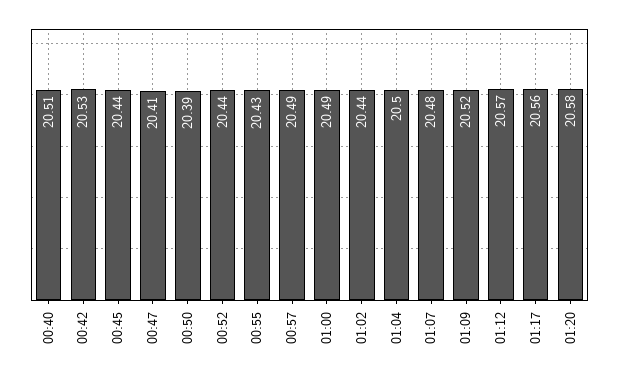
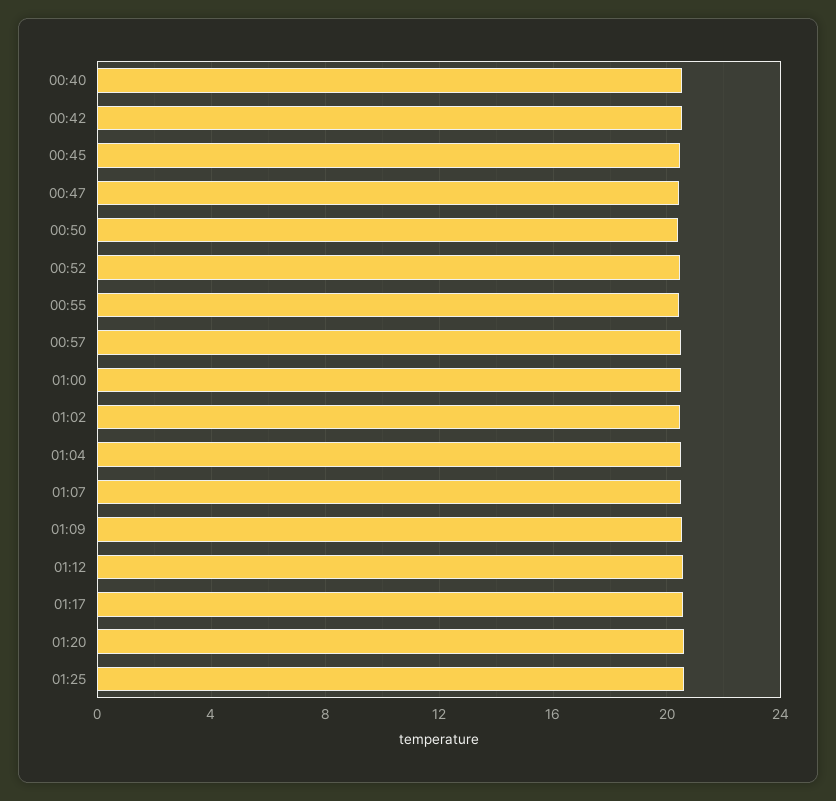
01:25: none -> 20.5

